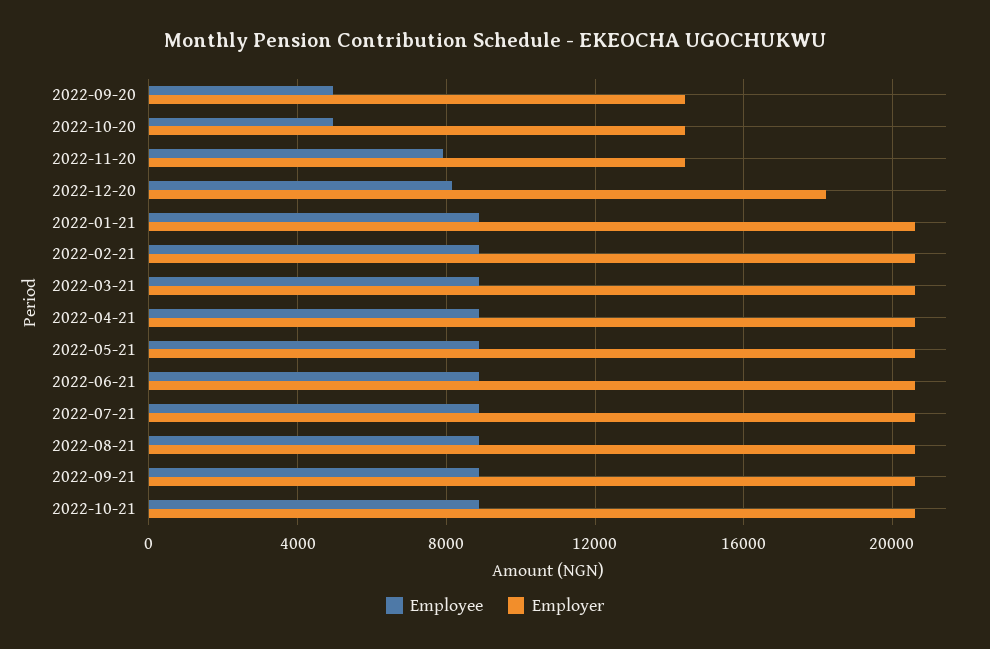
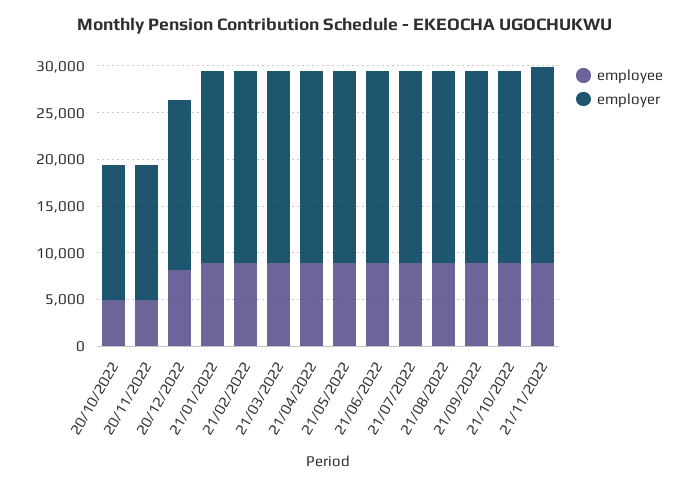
Employee, 2022-09-20: 5000 -> none
Employer, 2022-09-20: 14500 -> none
Employee, 2022-11-20: 8000 -> 5000
Employee, 21/11/2022: none -> 9000
Employer, 21/11/2022: none -> 21000

